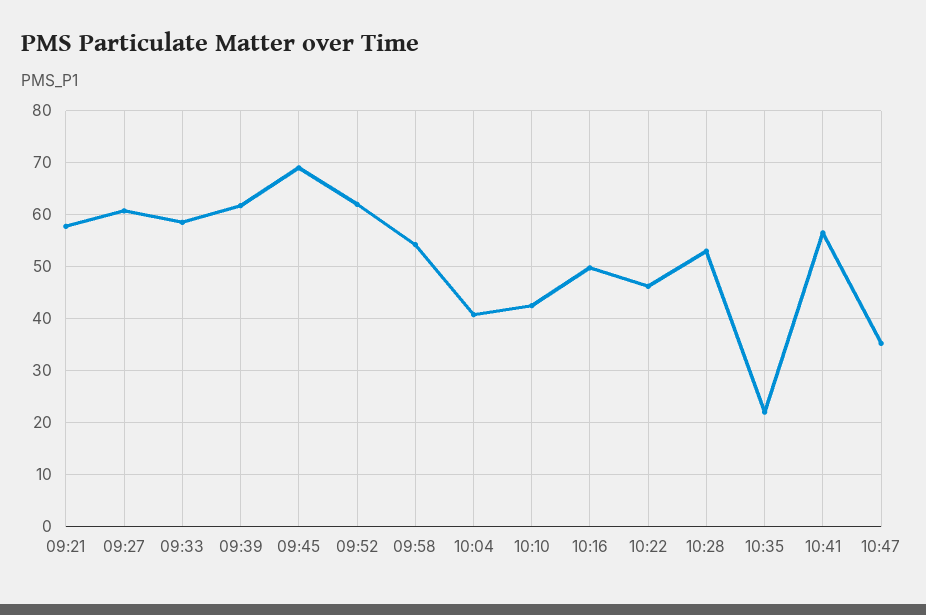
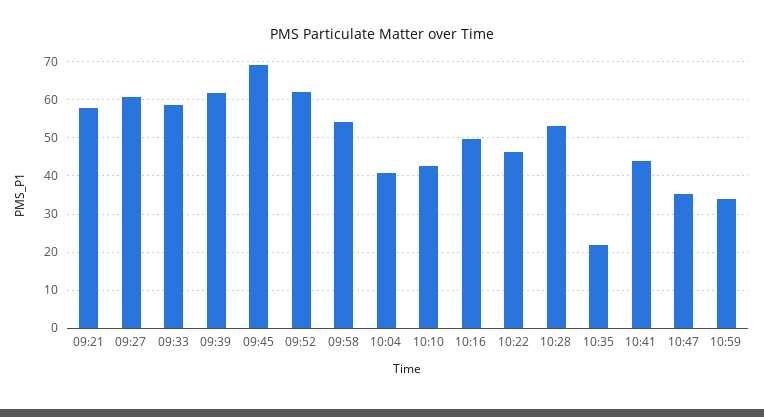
10:41: 56 -> 44
10:59: none -> 34

